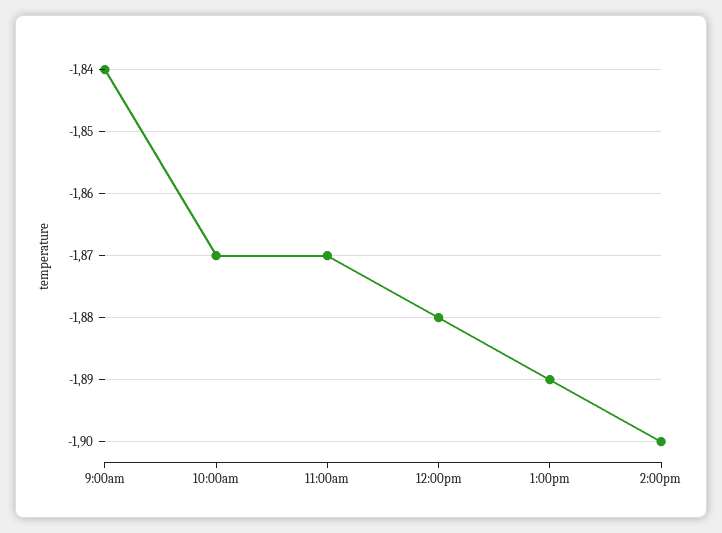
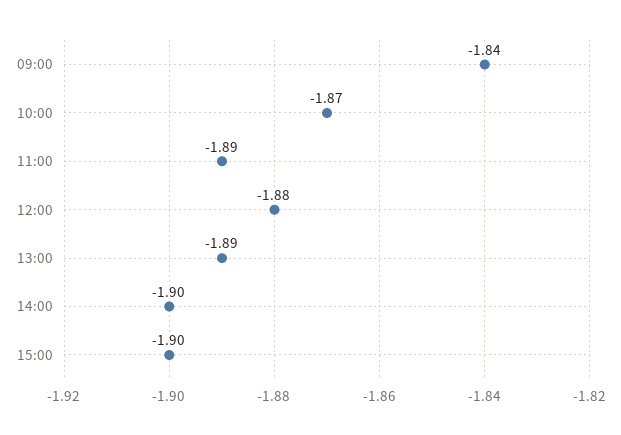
11:00am: -1.87 -> -1.89
15:00: none -> -1.9

